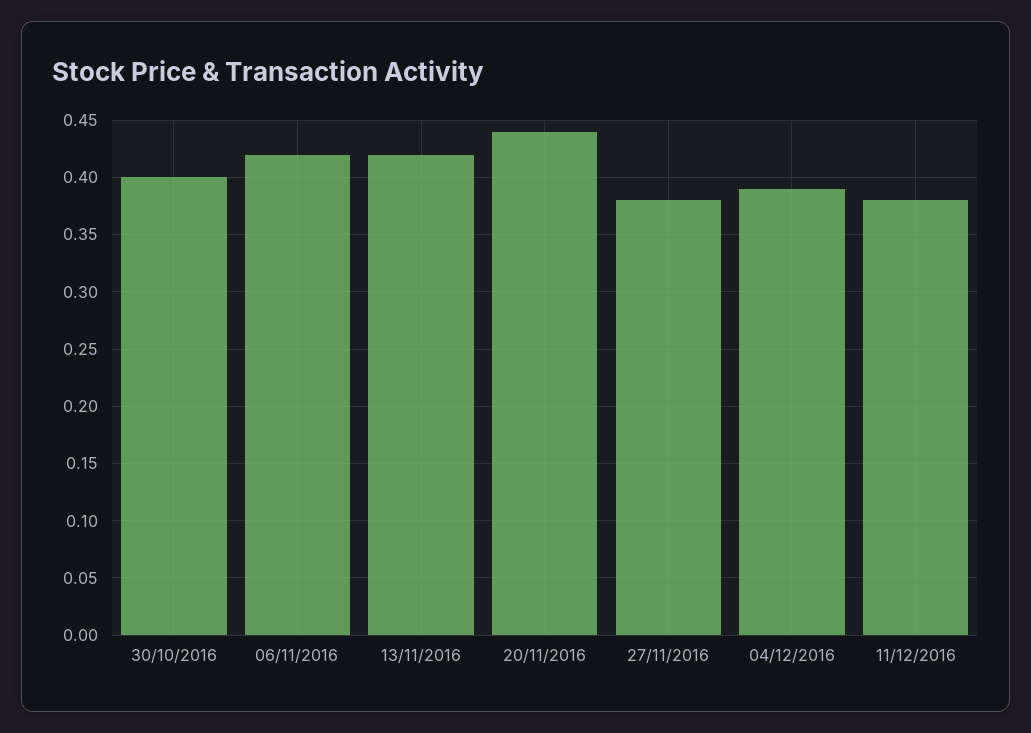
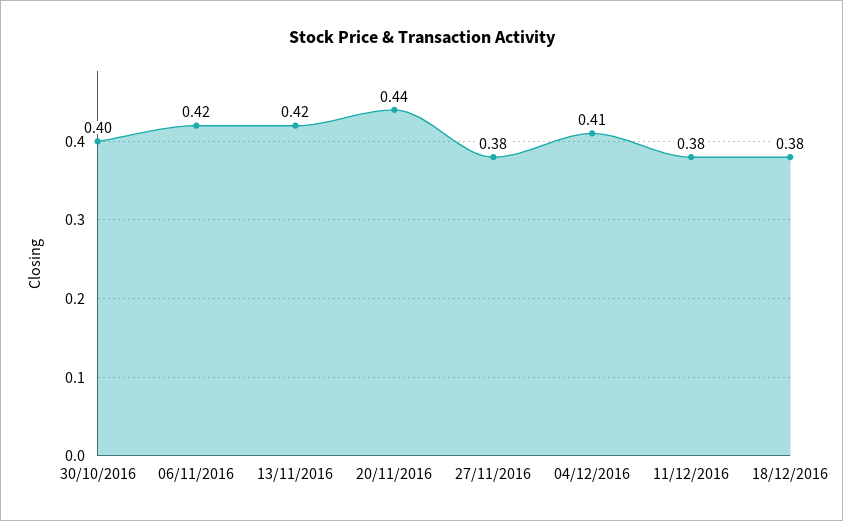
04/12/2016: 0.39 -> 0.41
18/12/2016: none -> 0.38

